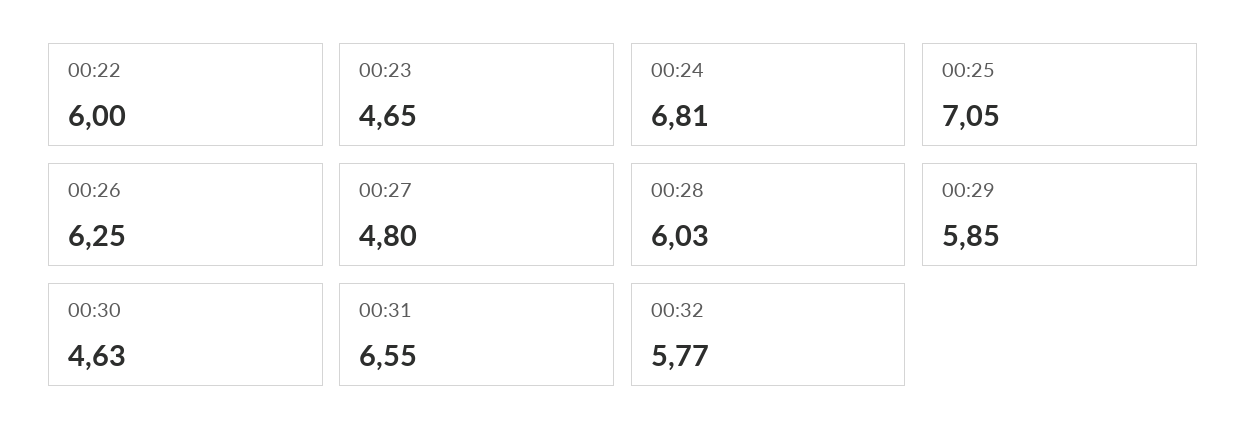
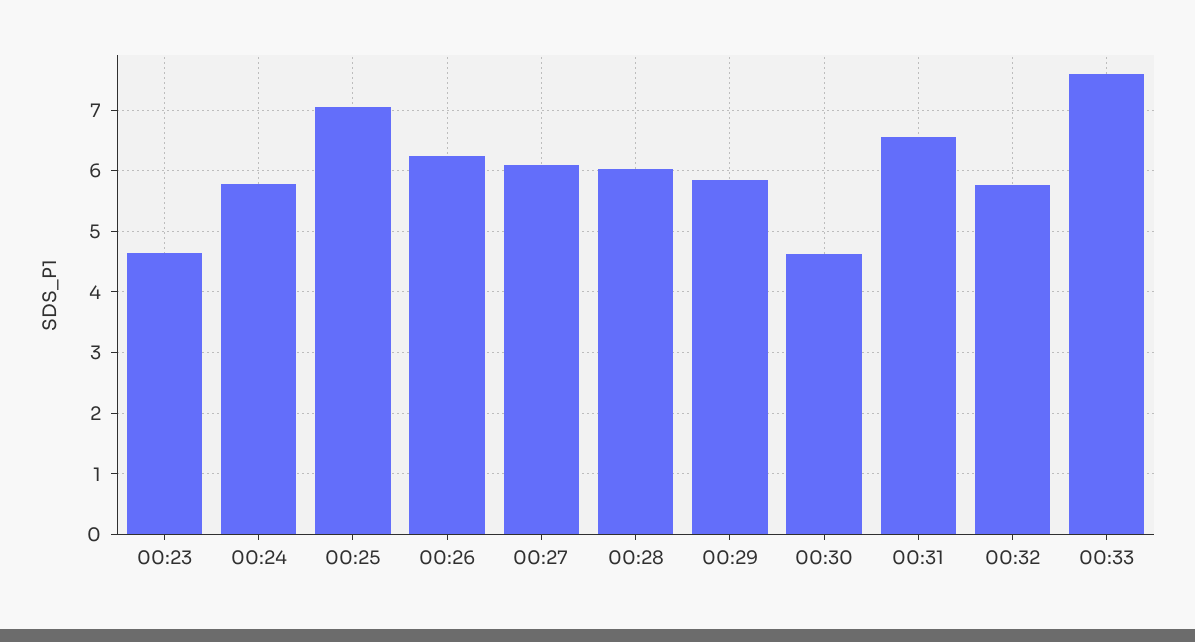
00:22: 6 -> none
00:24: 6.81 -> 5.8
00:27: 4.8 -> 6.1
00:33: none -> 7.6

